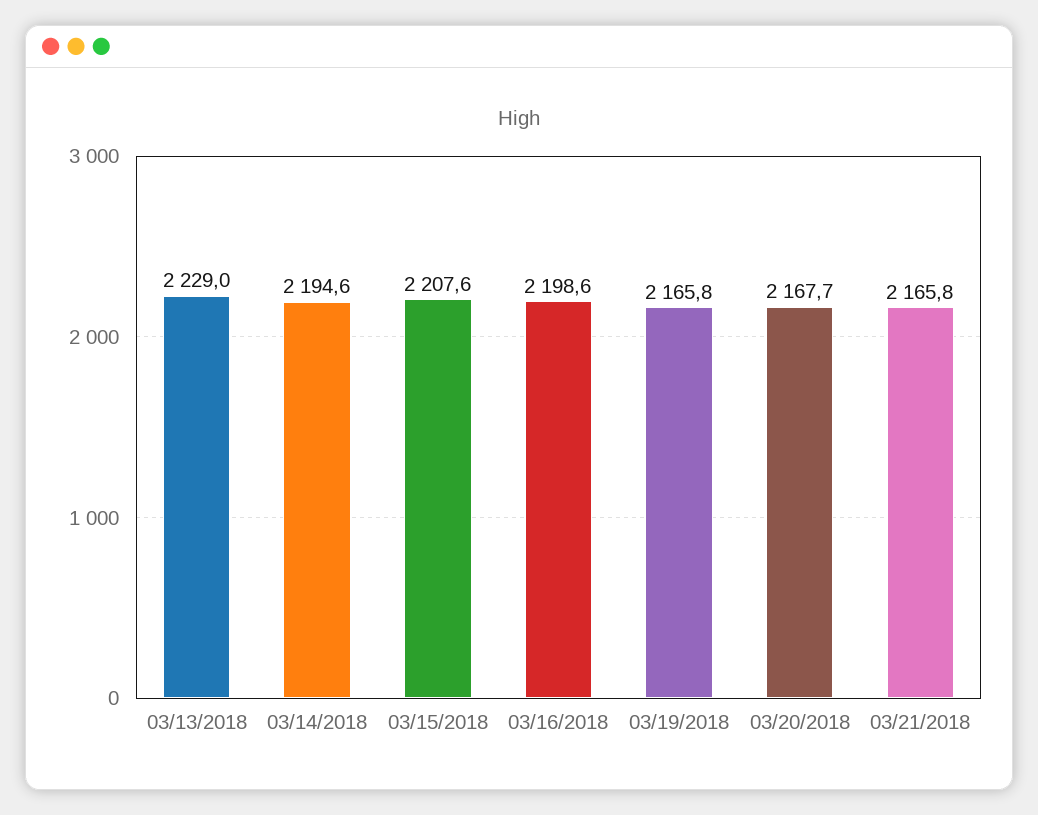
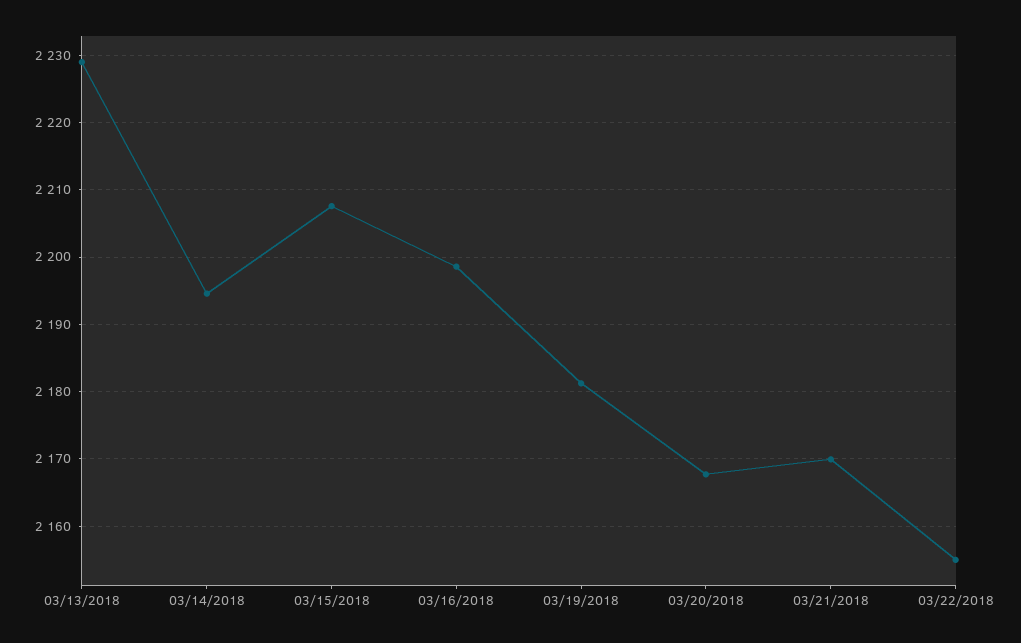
03/19/2018: 2165.8 -> 2181
03/21/2018: 2165.8 -> 2170
03/22/2018: none -> 2155

